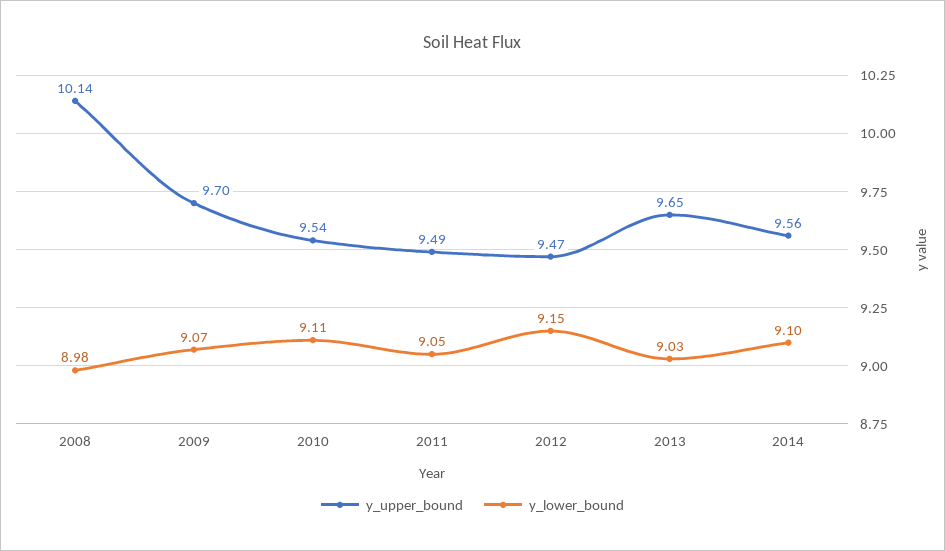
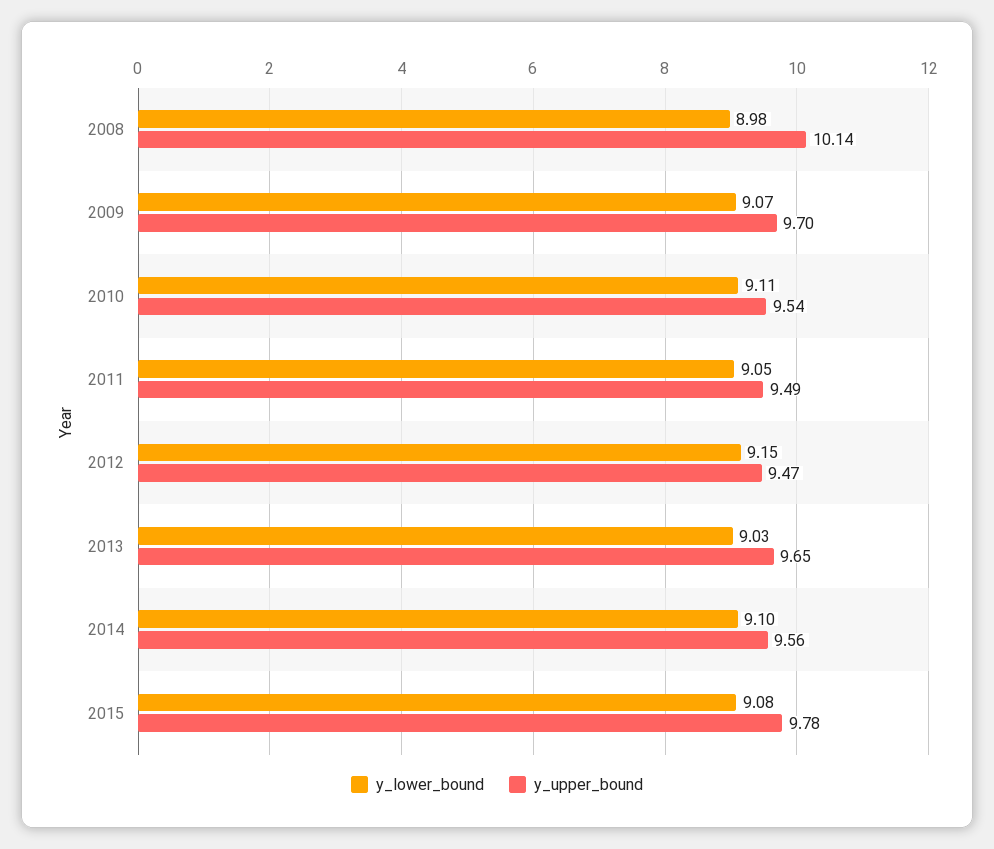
y_lower_bound, 2015: none -> 9.08
y_upper_bound, 2015: none -> 9.78

